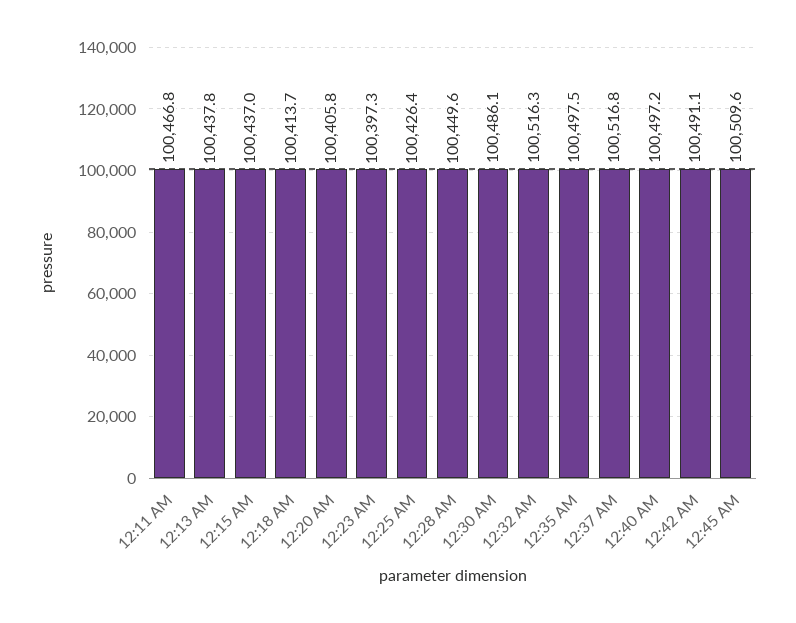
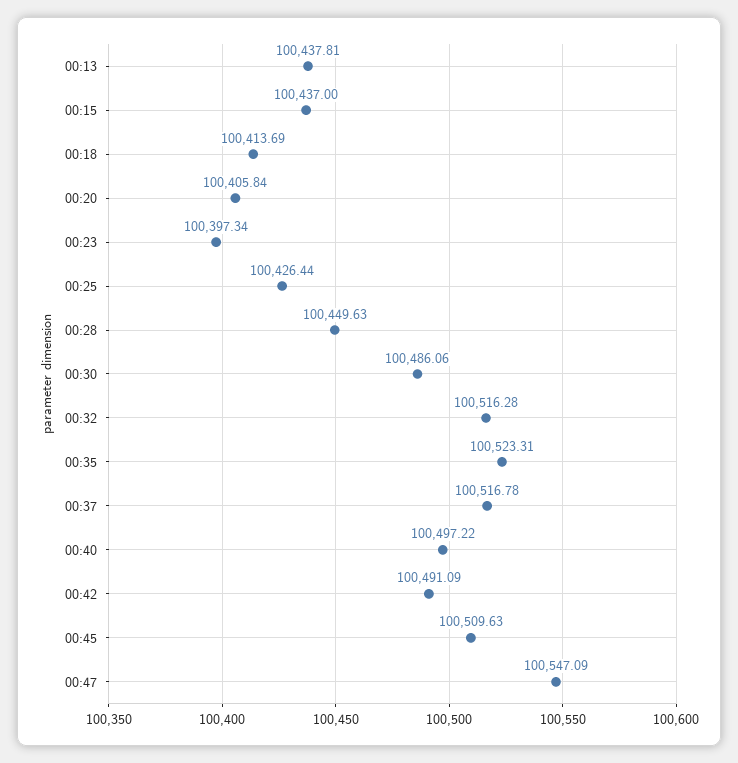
12:11 AM: 100466.8 -> none
12:35 AM: 100497.5 -> 100523.31
00:47: none -> 100547.09

